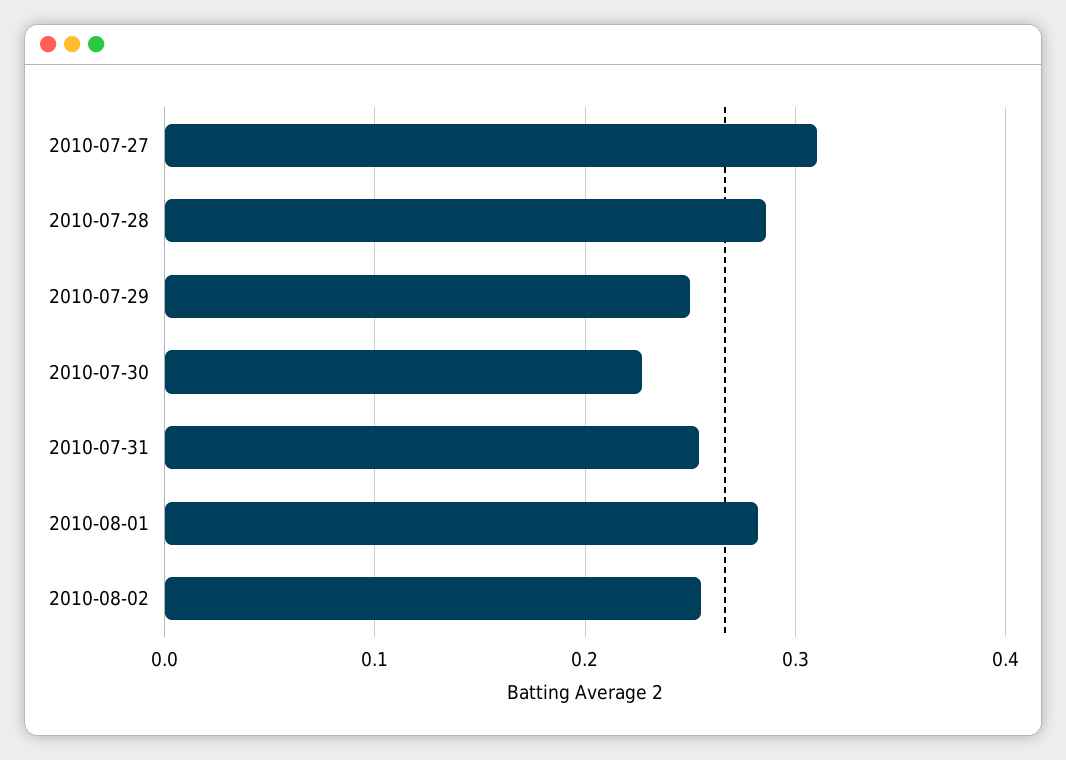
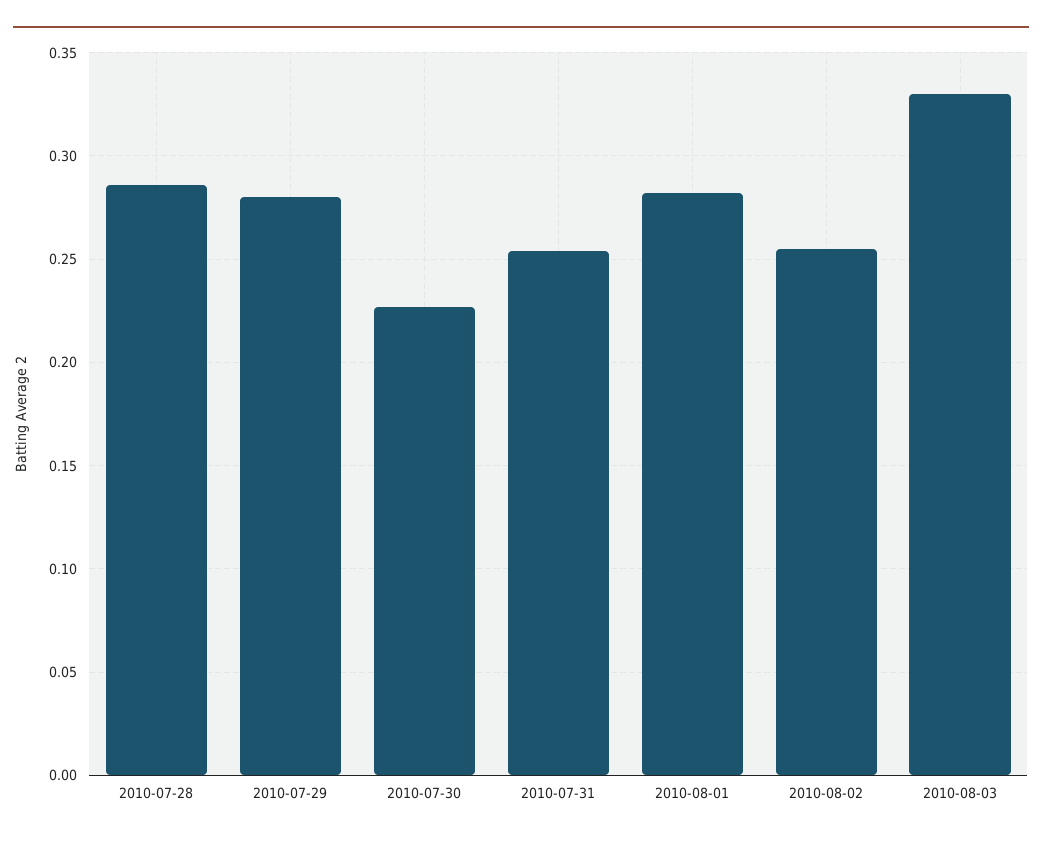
2010-07-27: 0.31 -> none
2010-07-29: 0.25 -> 0.28
2010-08-03: none -> 0.33

